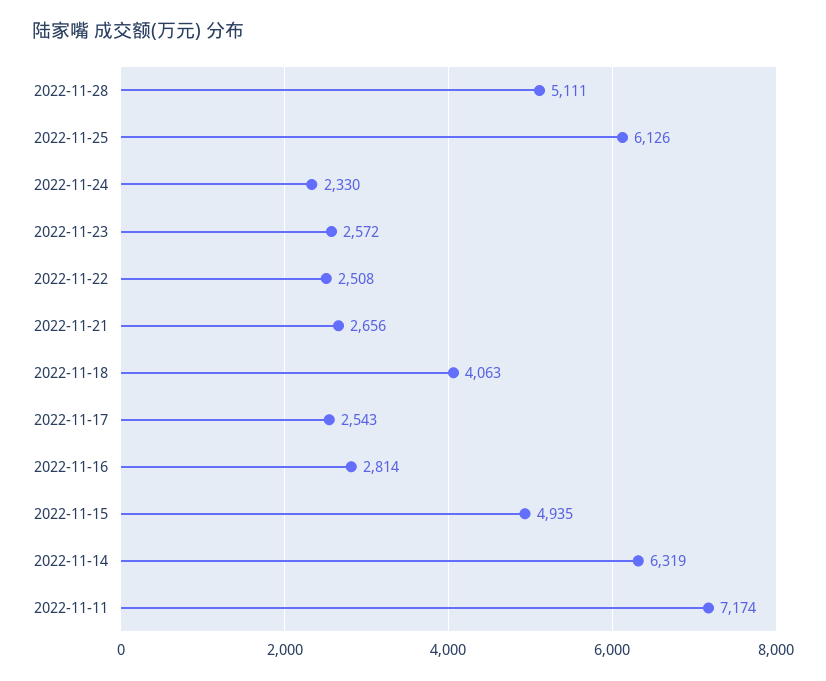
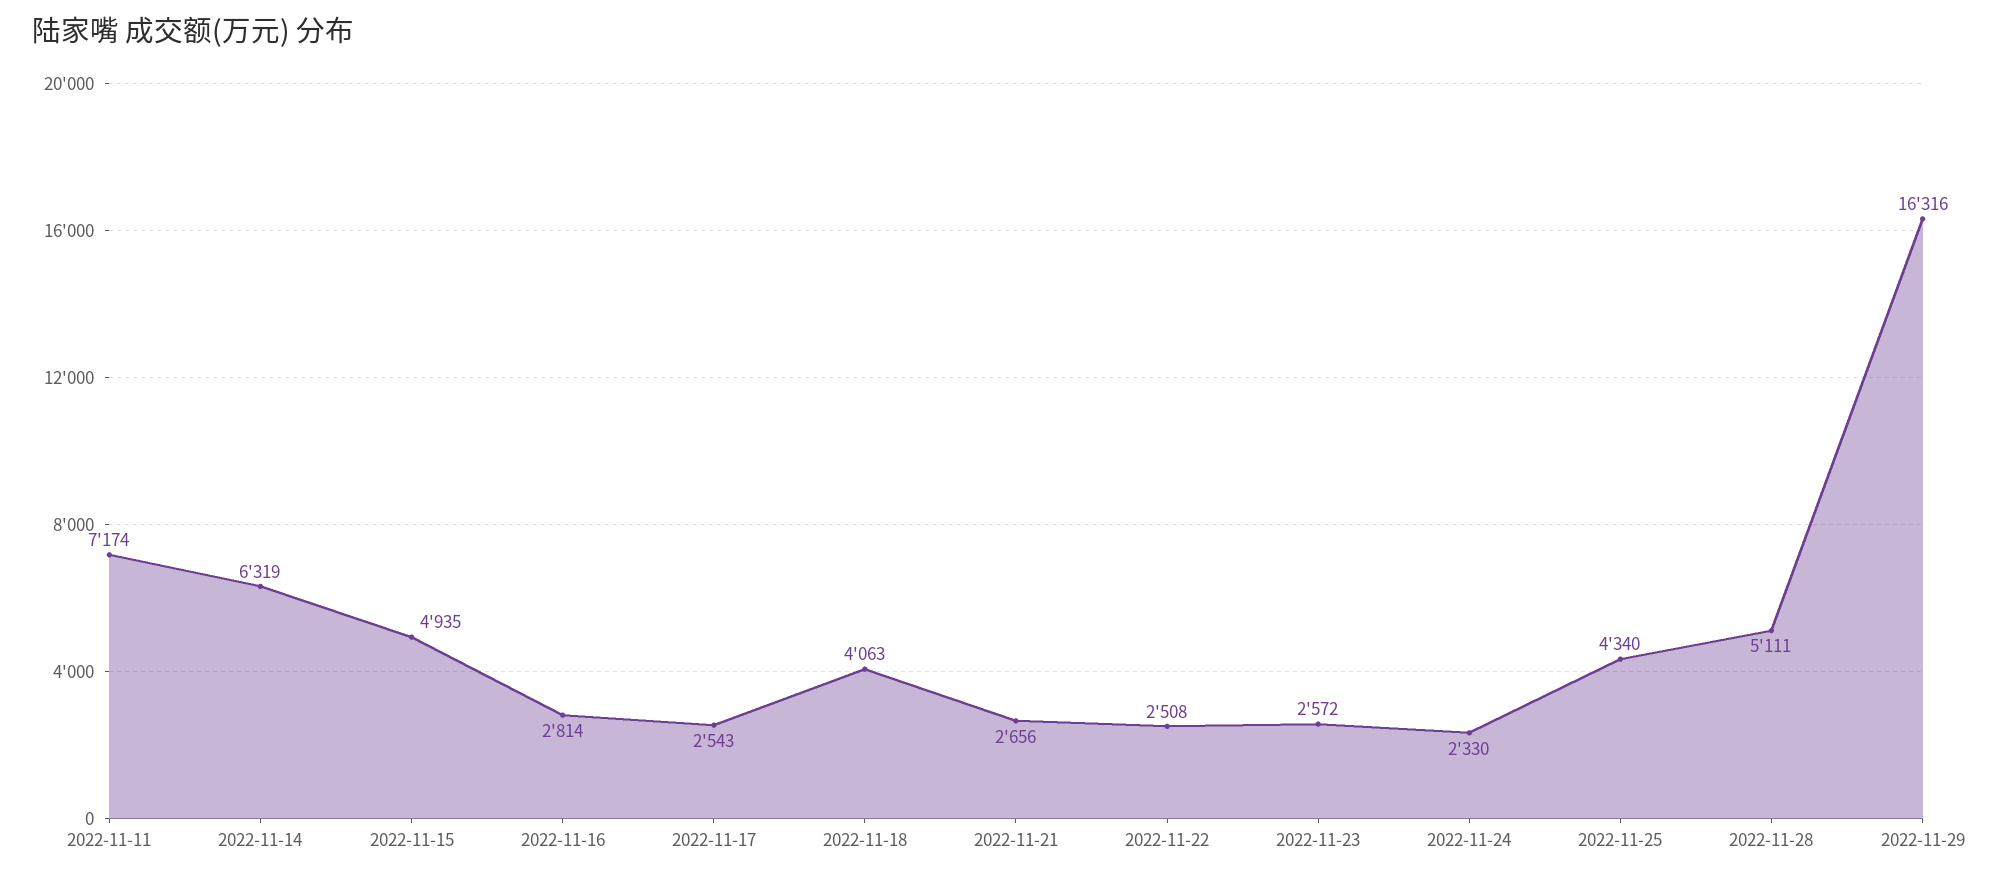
2022-11-25: 6126 -> 4340
2022-11-29: none -> 16316

